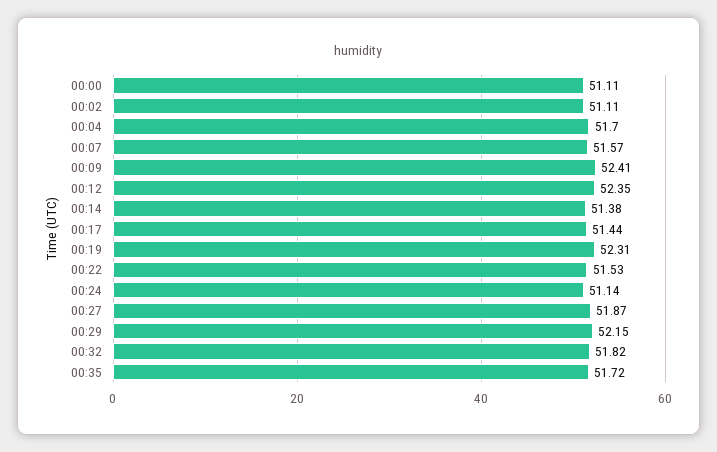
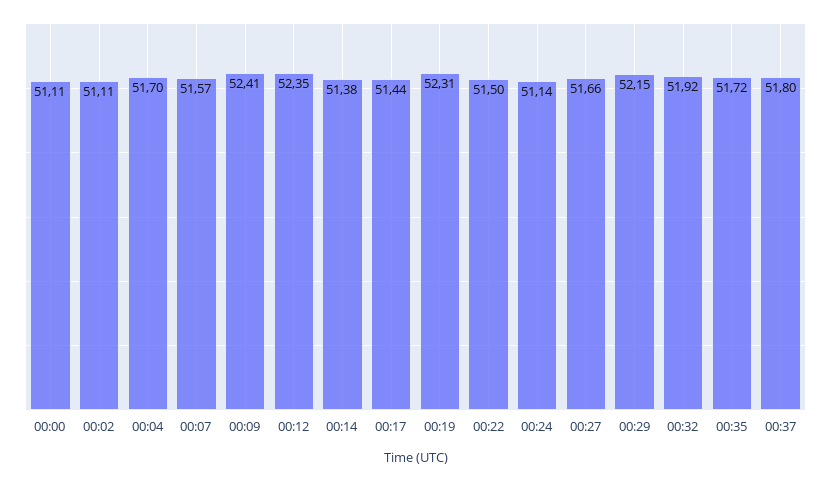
00:22: 51.53 -> 51.5
00:27: 51.87 -> 51.66
00:32: 51.82 -> 51.92
00:37: none -> 51.8

